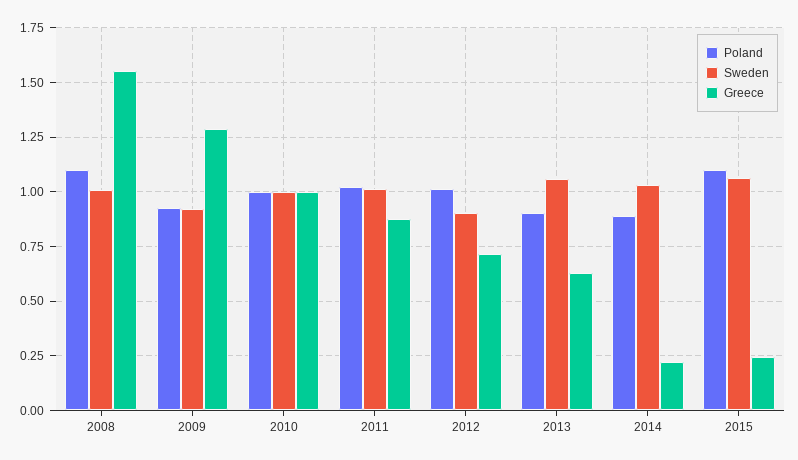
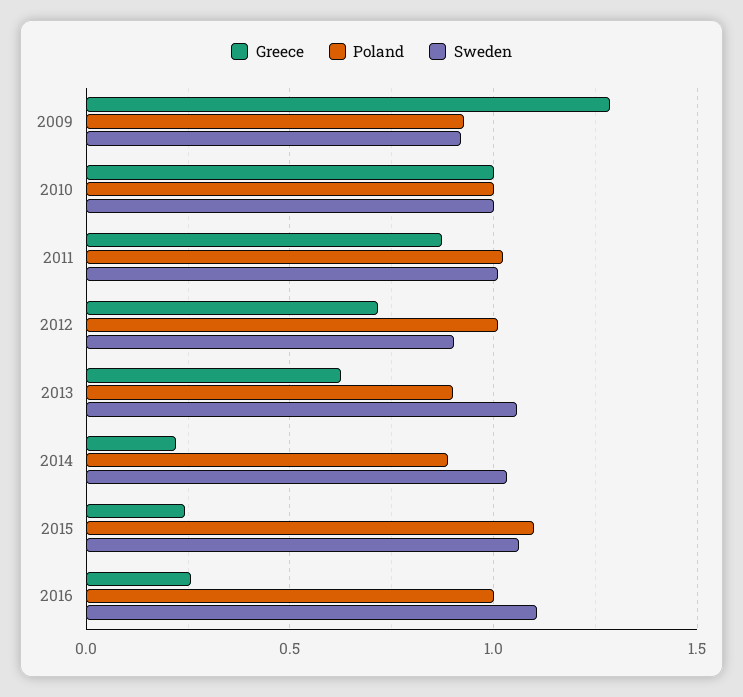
Poland, 2008: 1.1 -> none
Sweden, 2008: 1 -> none
Greece, 2008: 1.55 -> none
Greece, 2016: none -> 0.25
Poland, 2016: none -> 1
Sweden, 2016: none -> 1.1

